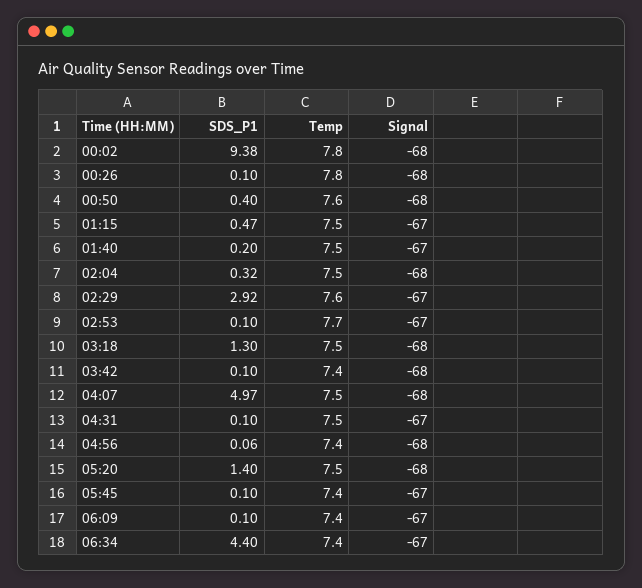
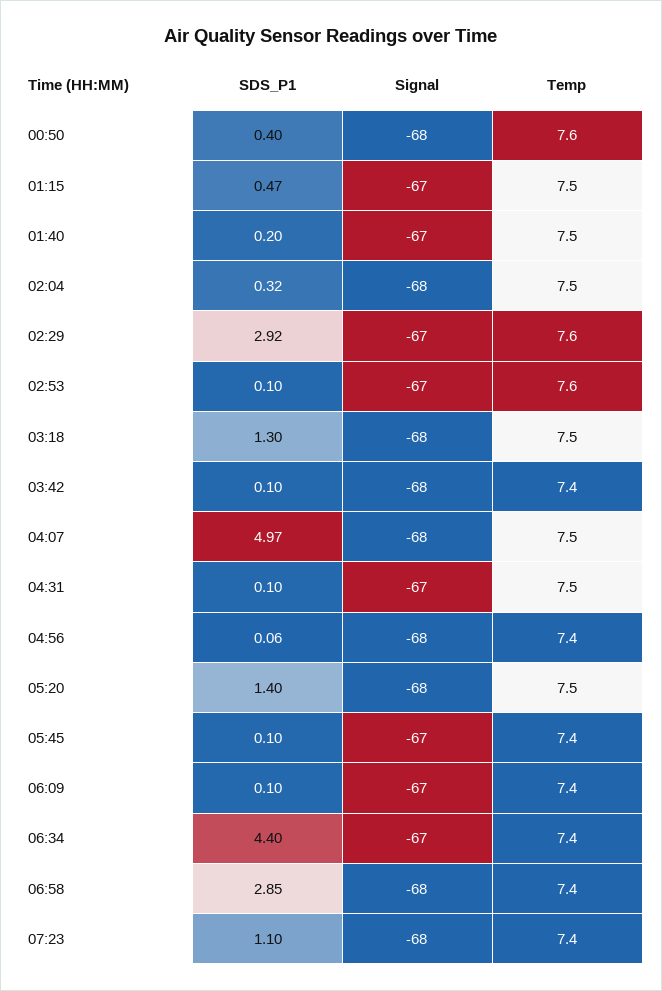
SDS_P1, 00:02: 9.38 -> none
Temp, 00:02: 7.8 -> none
Signal, 00:02: -68 -> none
SDS_P1, 00:26: 0.1 -> none
Temp, 00:26: 7.8 -> none
Signal, 00:26: -68 -> none
Temp, 02:53: 7.7 -> 7.6
SDS_P1, 06:58: none -> 2.85
Signal, 06:58: none -> -68
Temp, 06:58: none -> 7.4
SDS_P1, 07:23: none -> 1.1
Signal, 07:23: none -> -68
Temp, 07:23: none -> 7.4

